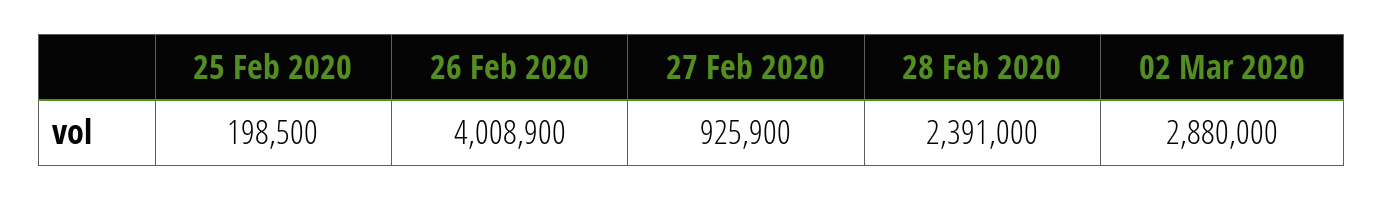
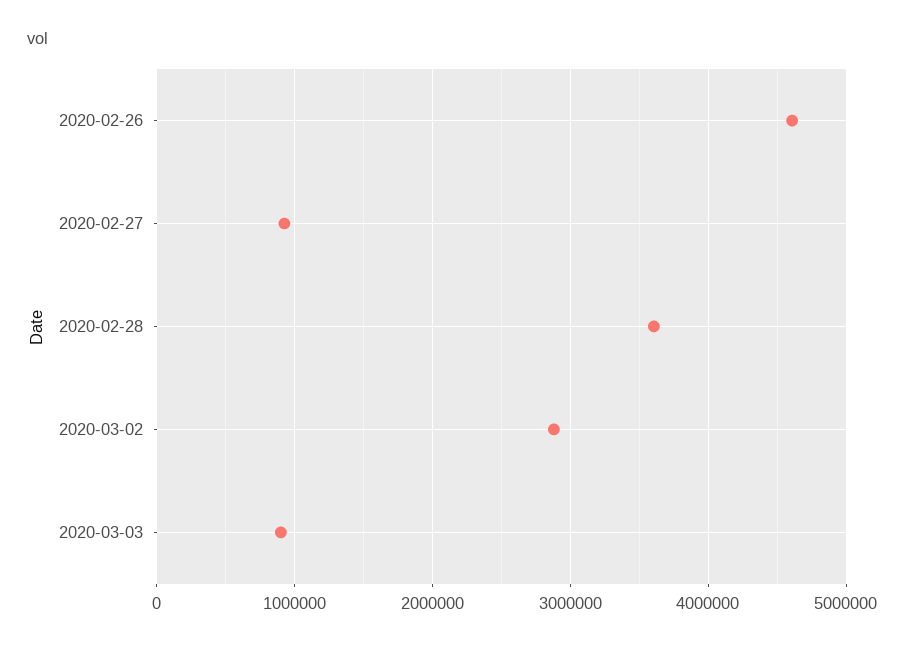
25 Feb 2020: 198500 -> none
26 Feb 2020: 4008900 -> 4600000
28 Feb 2020: 2391000 -> 3600000
2020-03-03: none -> 900000

